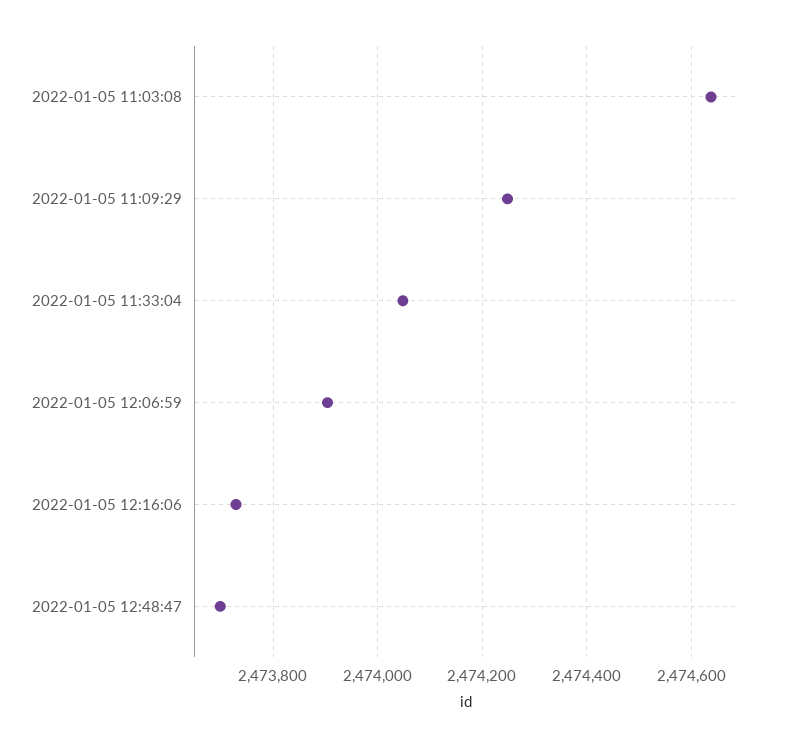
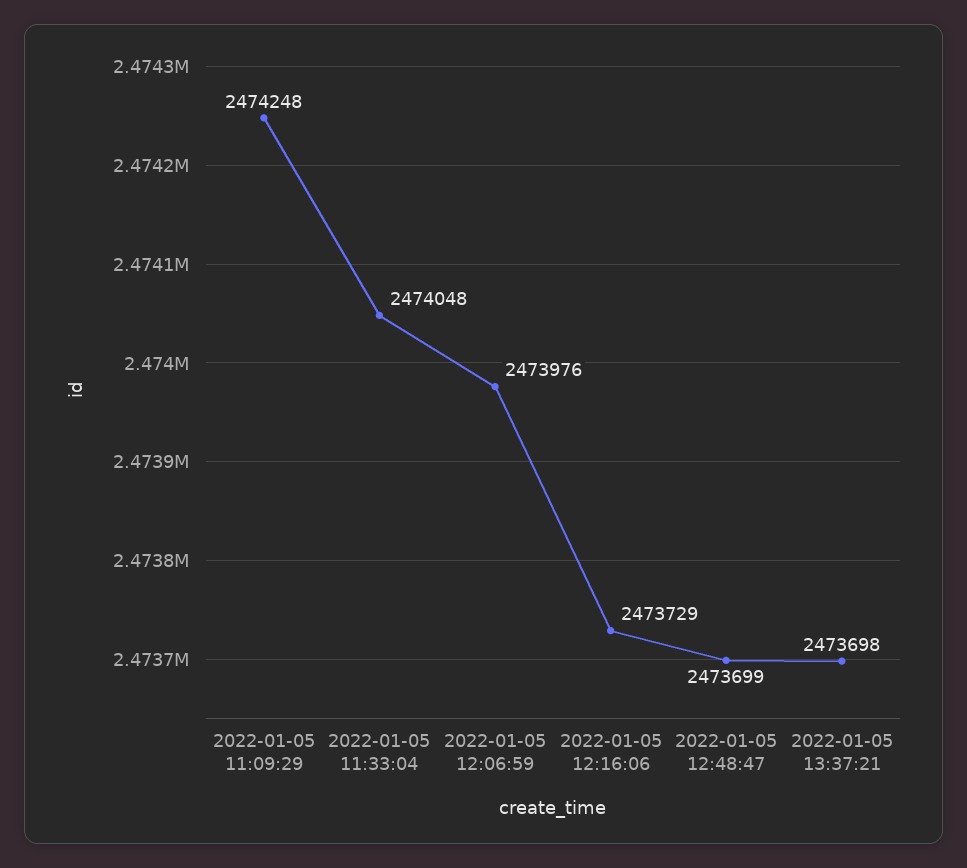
2022-01-05 11:03:08: 2474640 -> none
2022-01-05 12:06:59: 2473900 -> 2473976
2022-01-05 13:37:21: none -> 2473698

